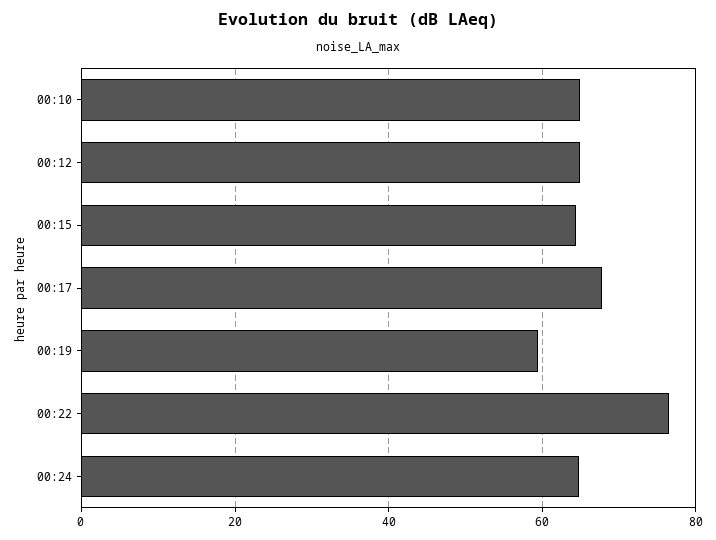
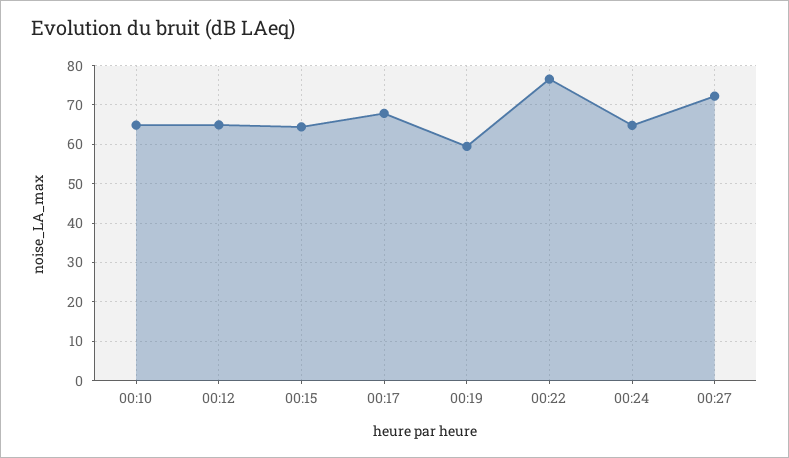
00:27: none -> 72

